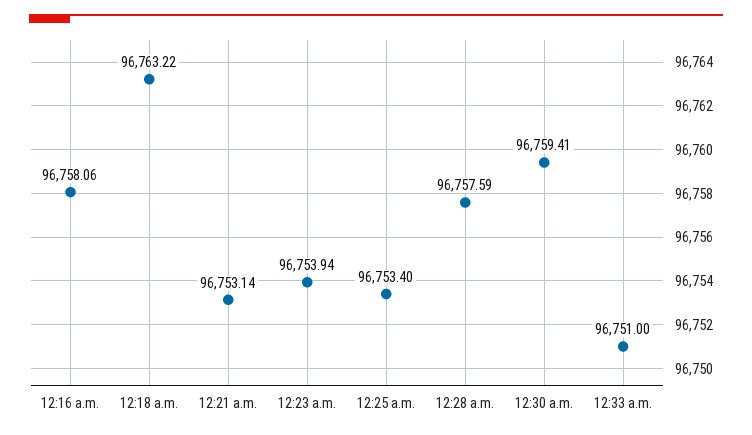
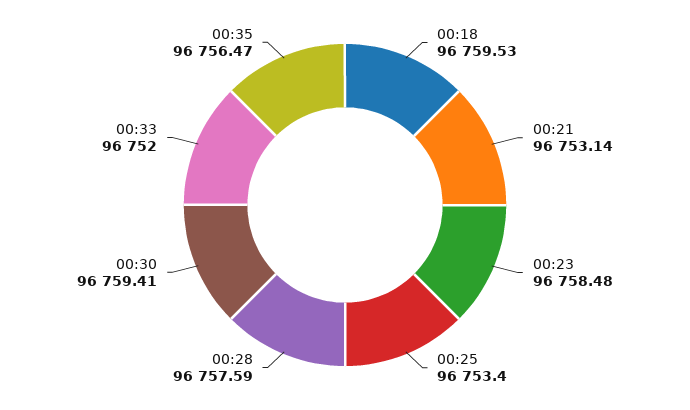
12:16 a.m.: 96758.06 -> none
12:18 a.m.: 96763.22 -> 96759.53
12:23 a.m.: 96753.94 -> 96758.48
12:33 a.m.: 96751 -> 96752
00:35: none -> 96756.47

